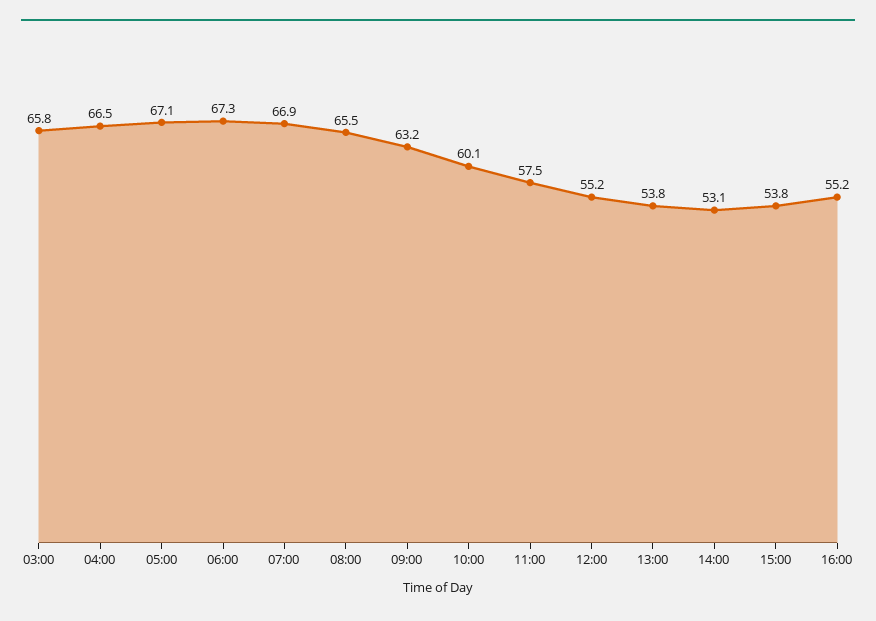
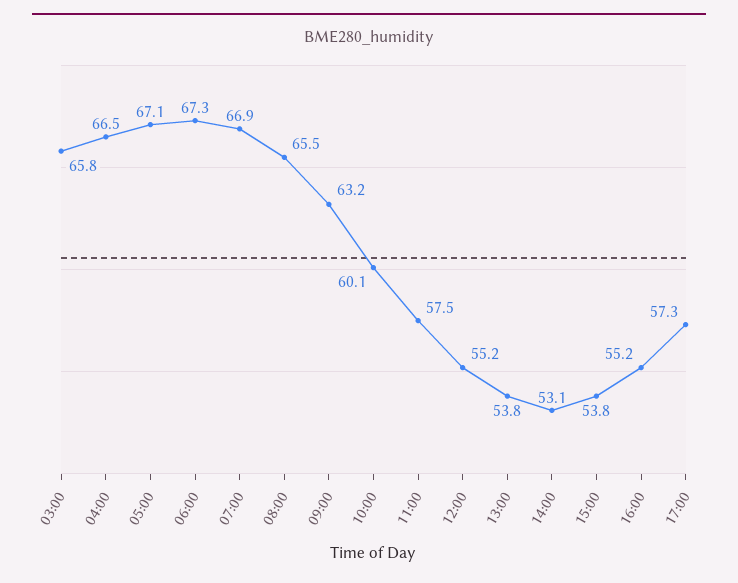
17:00: none -> 57.3

